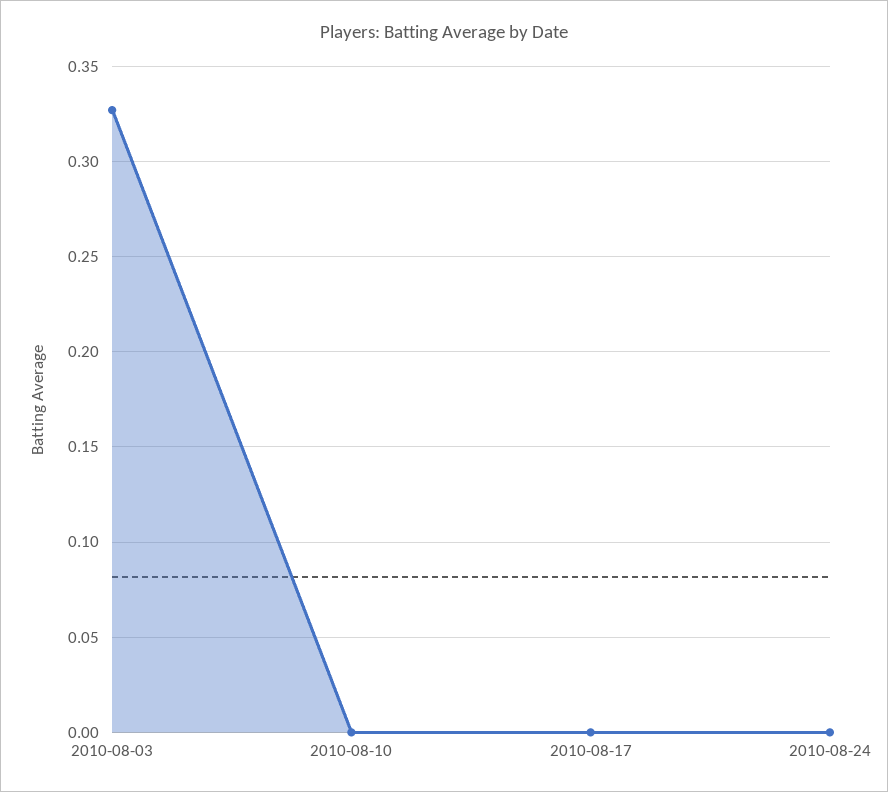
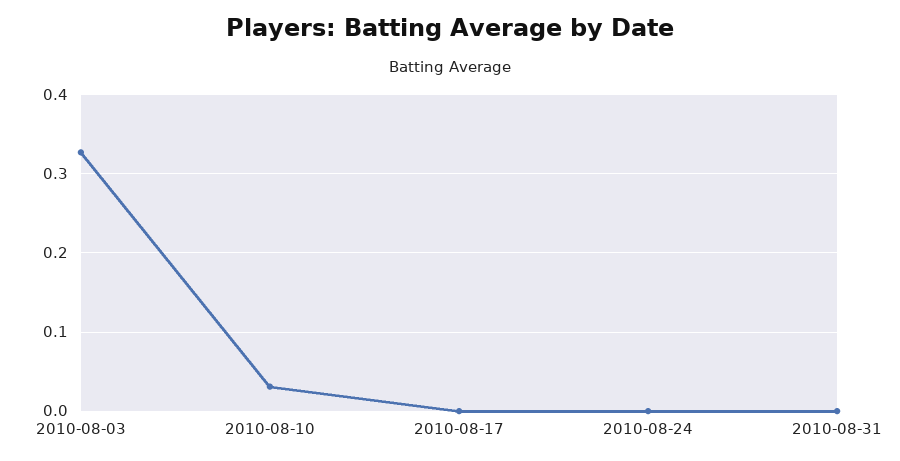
2010-08-10: 0 -> 0.03
2010-08-31: none -> 0

